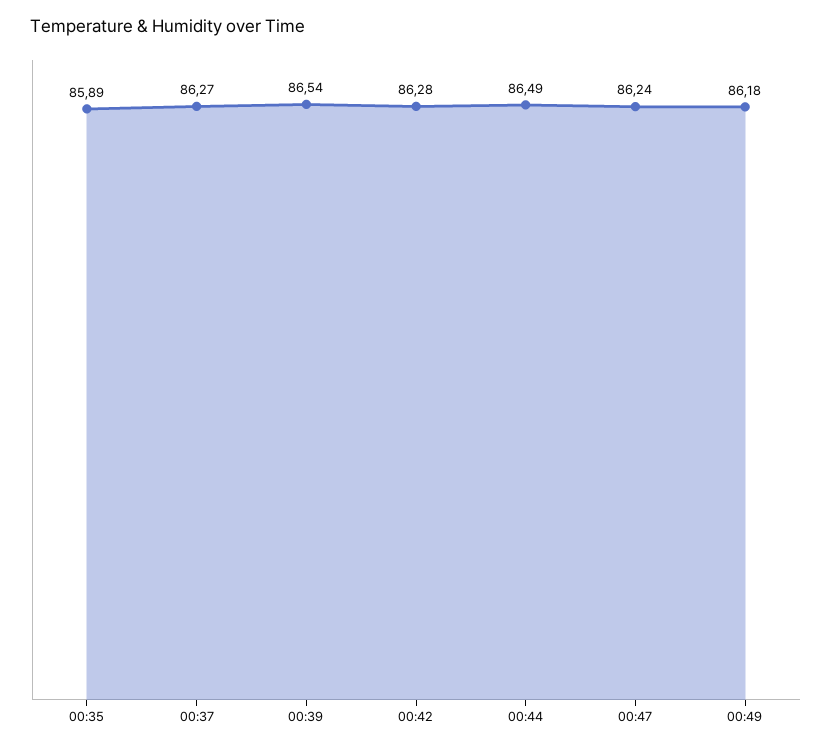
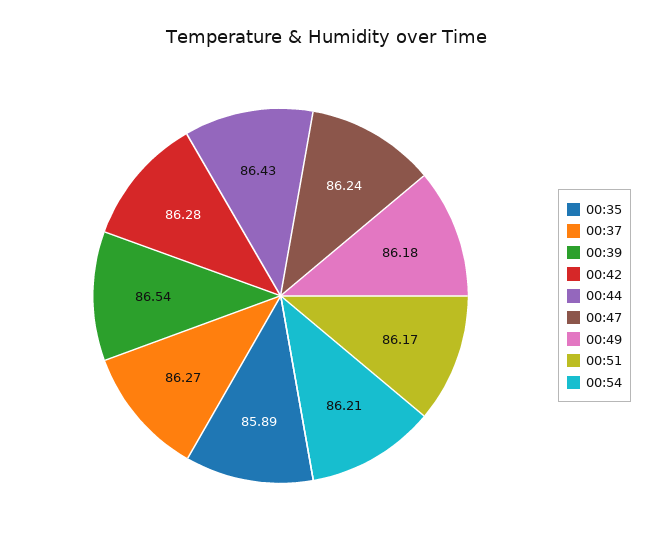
00:44: 86.49 -> 86.43
00:51: none -> 86.17
00:54: none -> 86.21

